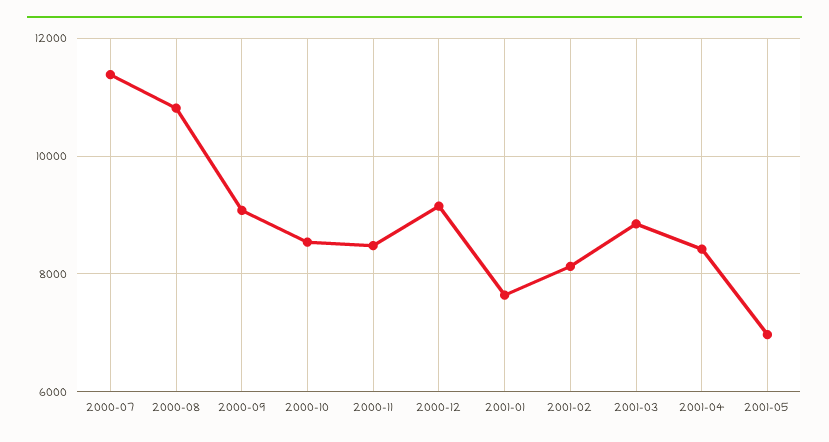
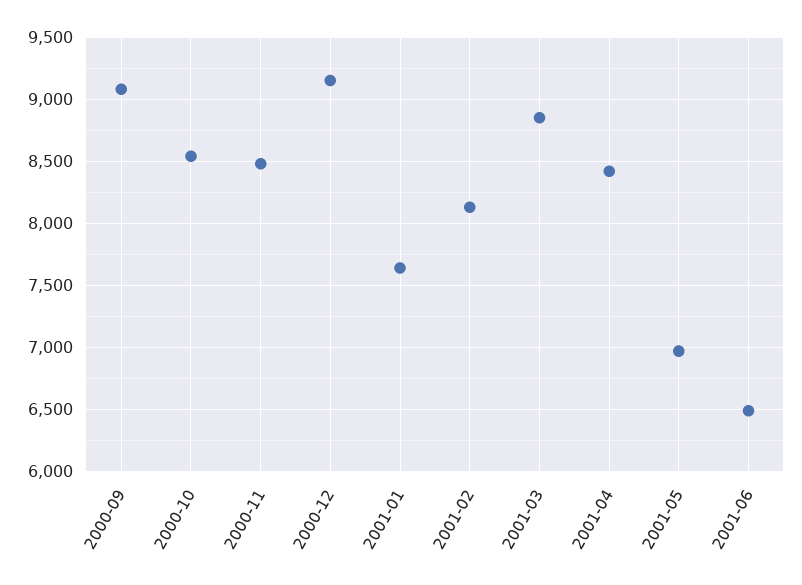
2000-07: 11400 -> none
2000-08: 10800 -> none
2001-06: none -> 6500

